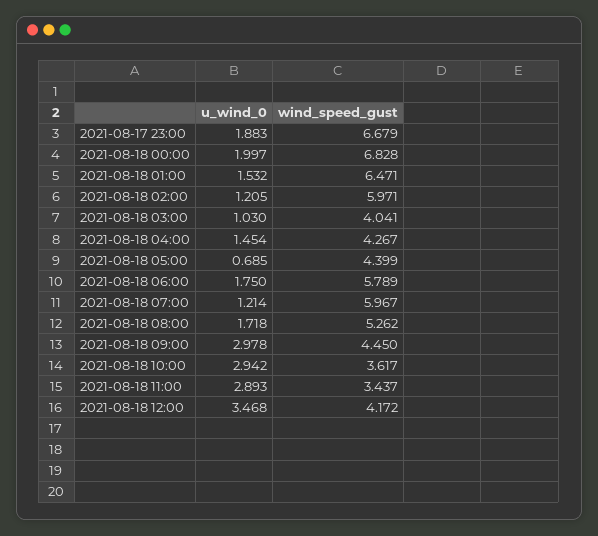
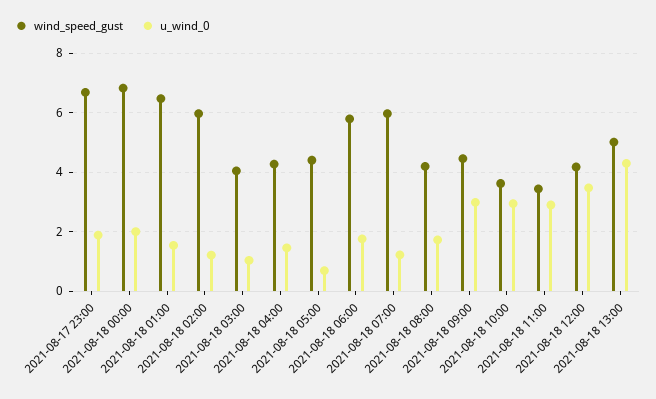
wind_speed_gust, 2021-08-18 08:00: 5.262 -> 4.25
wind_speed_gust, 2021-08-18 13:00: none -> 5
u_wind_0, 2021-08-18 13:00: none -> 4.25

